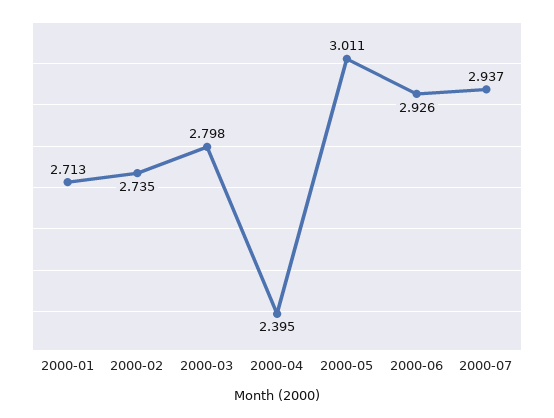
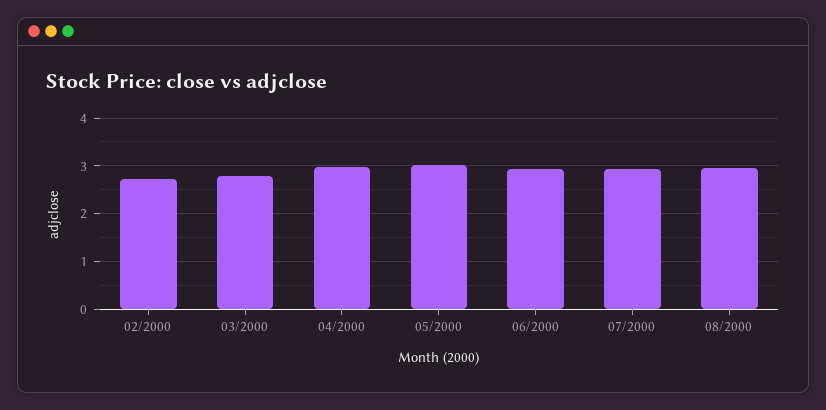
2000-01: 2.713 -> none
2000-04: 2.395 -> 3
08/2000: none -> 3

